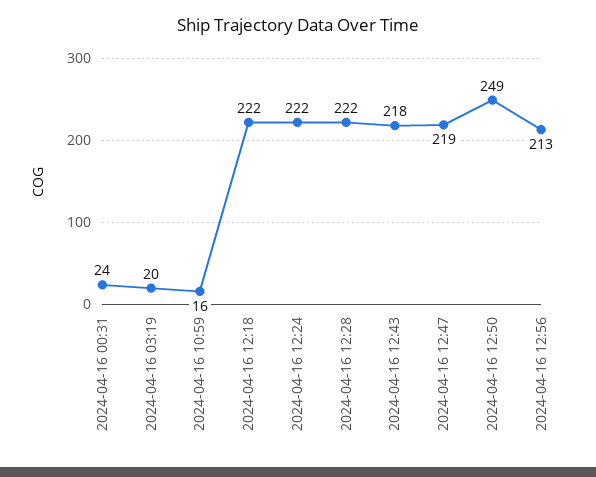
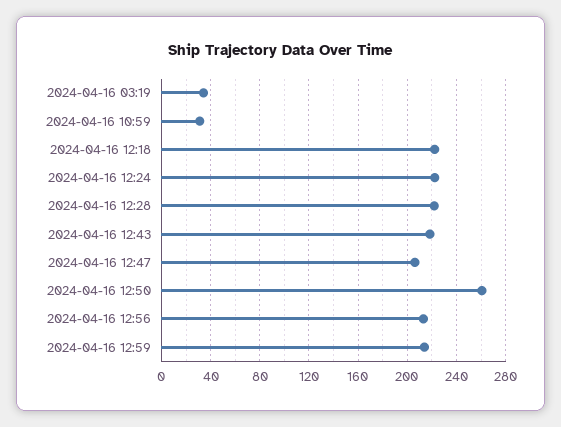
2024-04-16 00:31: 24 -> none
2024-04-16 03:19: 20 -> 35
2024-04-16 10:59: 16 -> 30
2024-04-16 12:47: 219 -> 205
2024-04-16 12:50: 249 -> 260
2024-04-16 12:59: none -> 215

